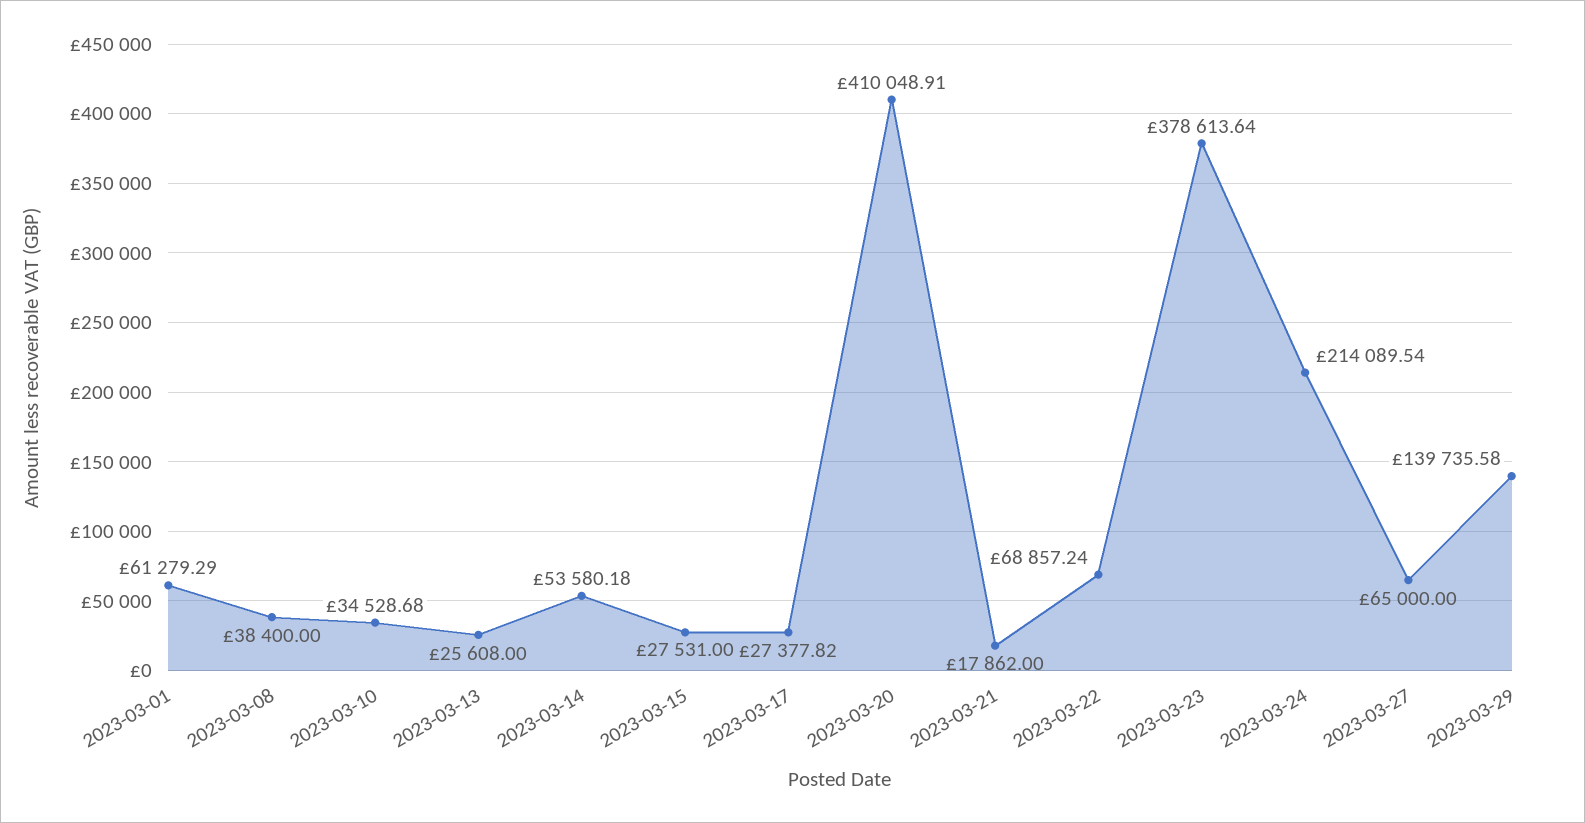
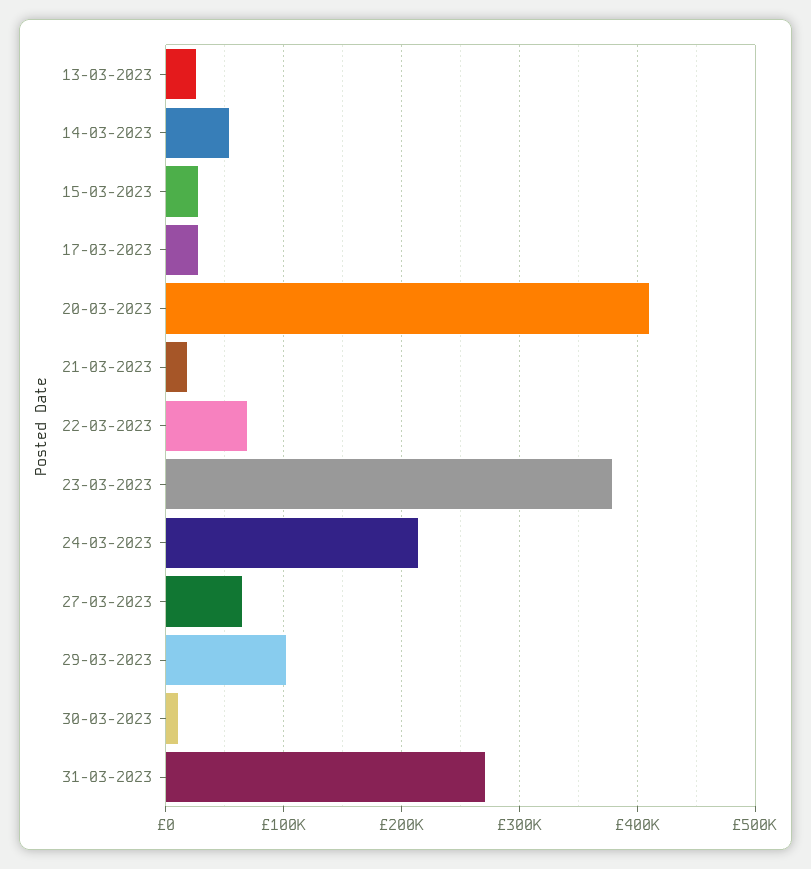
2023-03-01: 61279.29 -> none
2023-03-08: 38400 -> none
2023-03-10: 34528.68 -> none
2023-03-29: 139735.58 -> 100000
30-03-2023: none -> 10000
31-03-2023: none -> 270000

